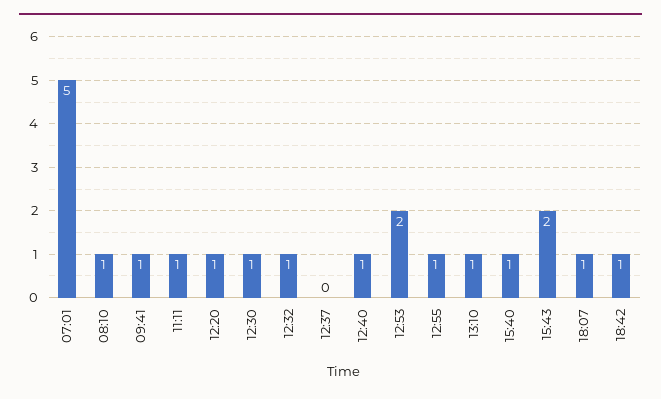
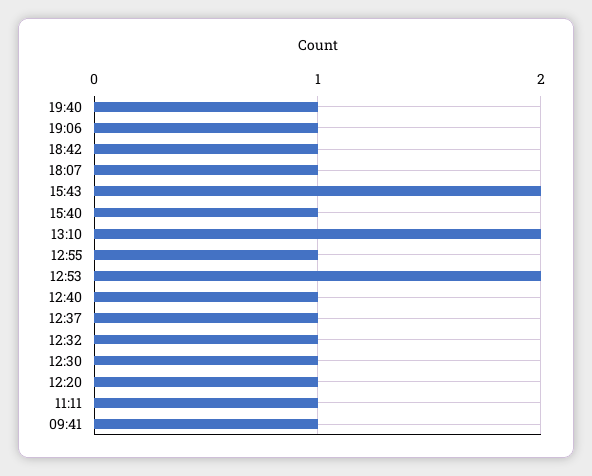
07:01: 5 -> none
08:10: 1 -> none
12:37: 0 -> 1
13:10: 1 -> 2
19:40: none -> 1
19:06: none -> 1

